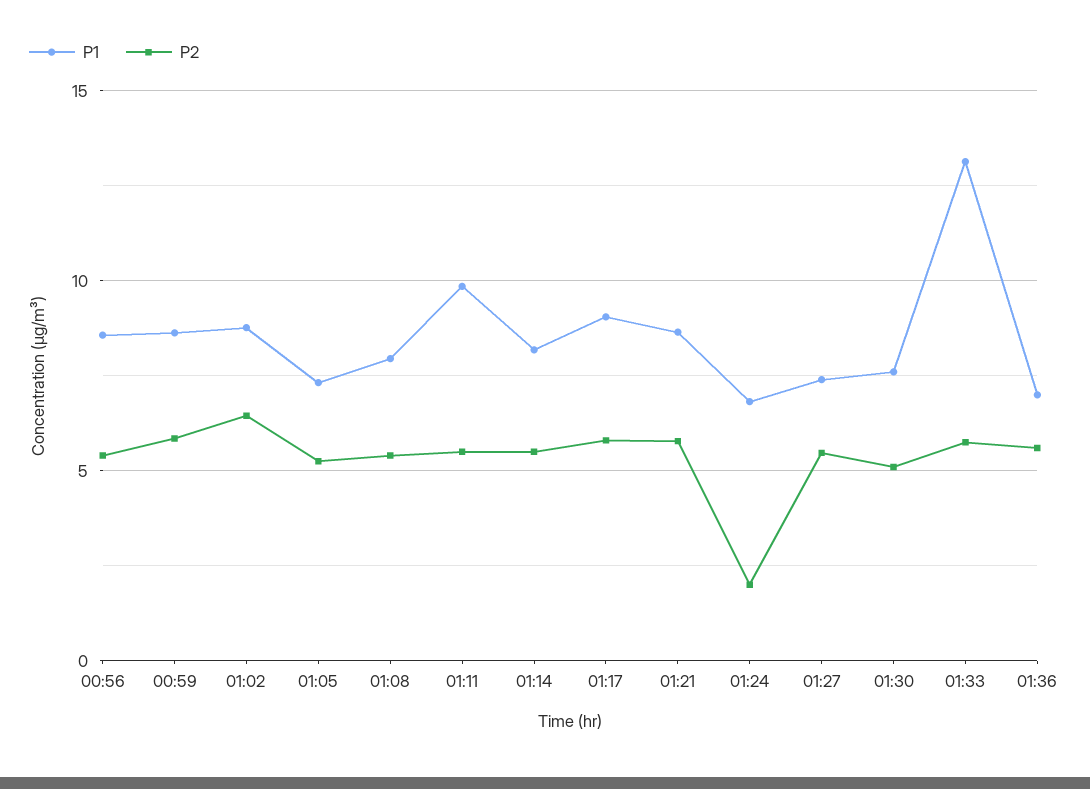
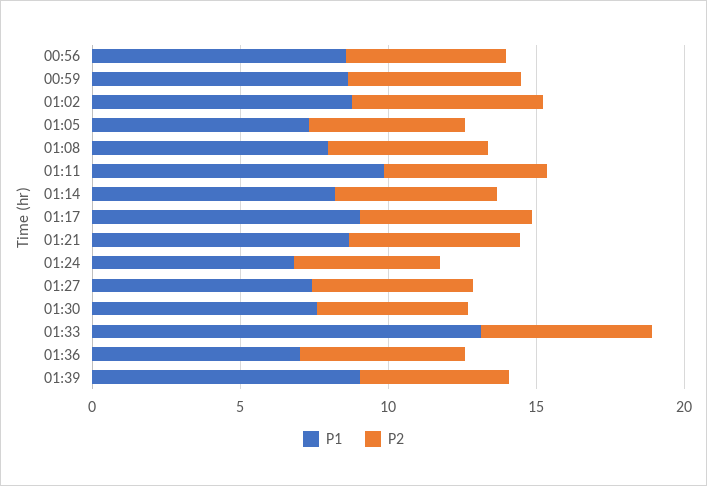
P2, 01:24: 2 -> 5
P1, 01:39: none -> 9
P2, 01:39: none -> 5

